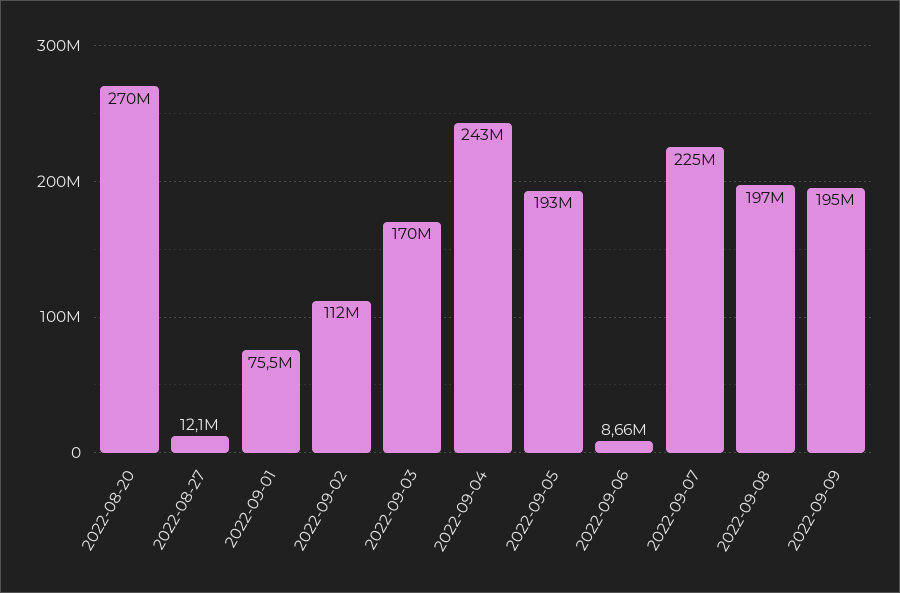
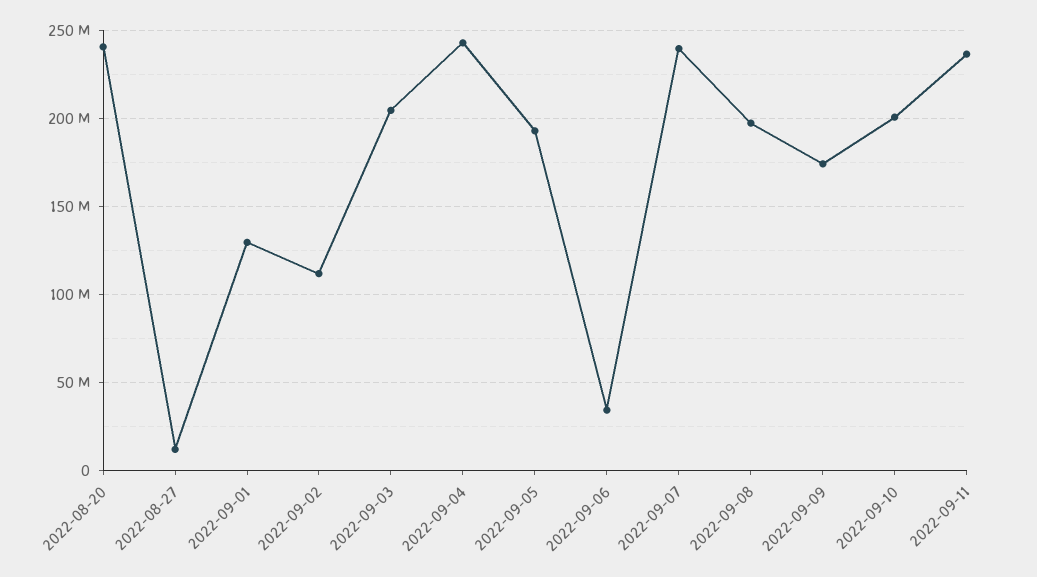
2022-08-20: 270000000 -> 240000000
2022-09-01: 75500000 -> 130000000
2022-09-03: 170000000 -> 205000000
2022-09-06: 8660000 -> 35000000
2022-09-07: 225000000 -> 240000000
2022-09-09: 195000000 -> 175000000
2022-09-10: none -> 200000000
2022-09-11: none -> 235000000

